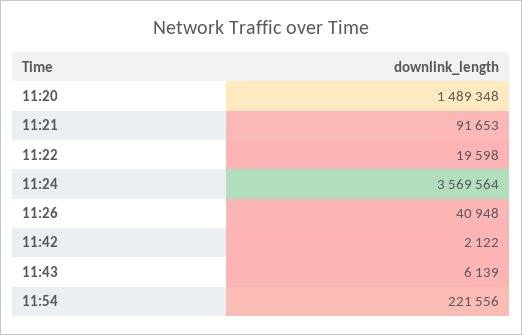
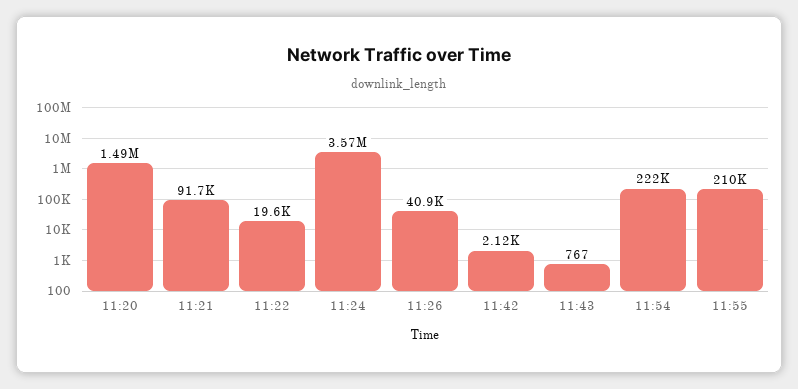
11:43: 6139 -> 767
11:55: none -> 210000

